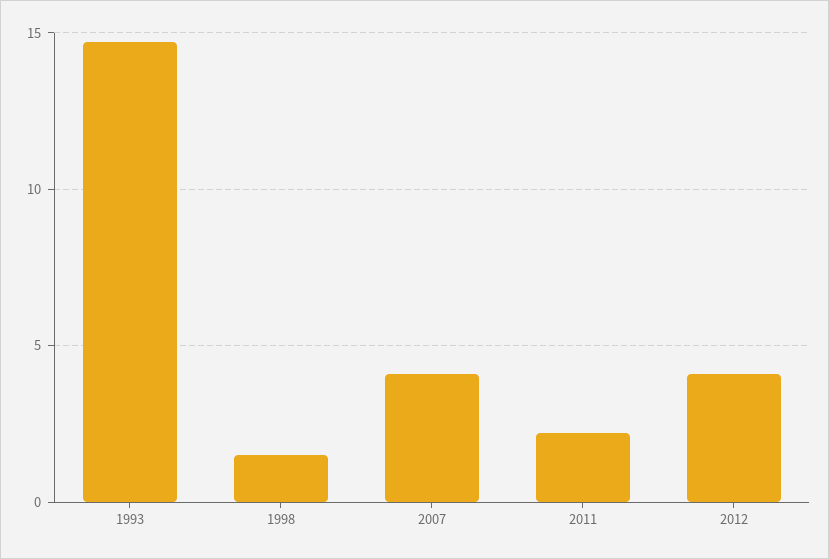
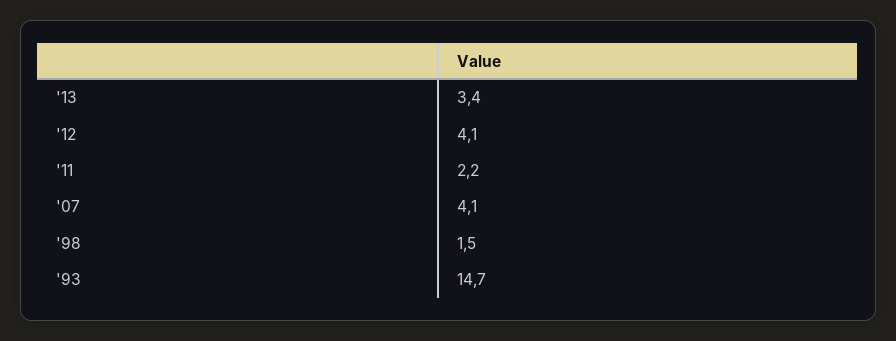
'13: none -> 3.4

